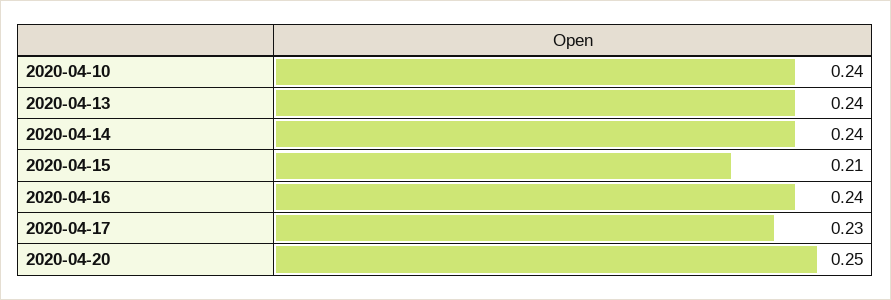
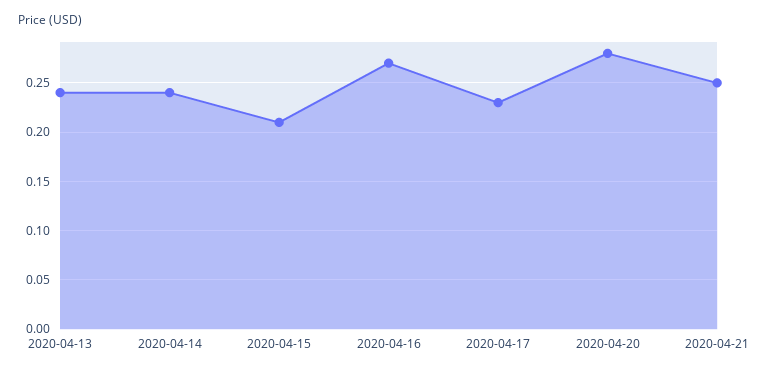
2020-04-10: 0.24 -> none
2020-04-16: 0.24 -> 0.27
2020-04-20: 0.25 -> 0.28
2020-04-21: none -> 0.25

